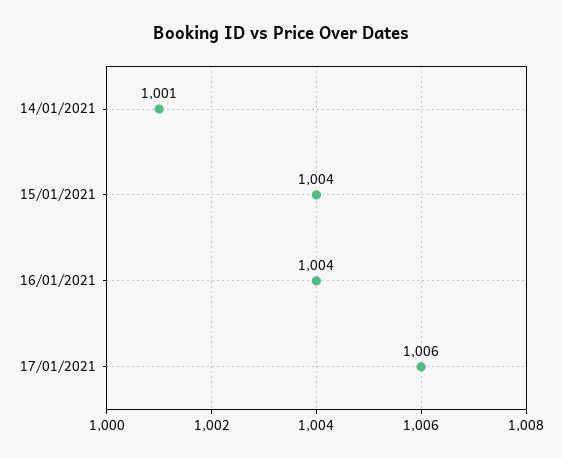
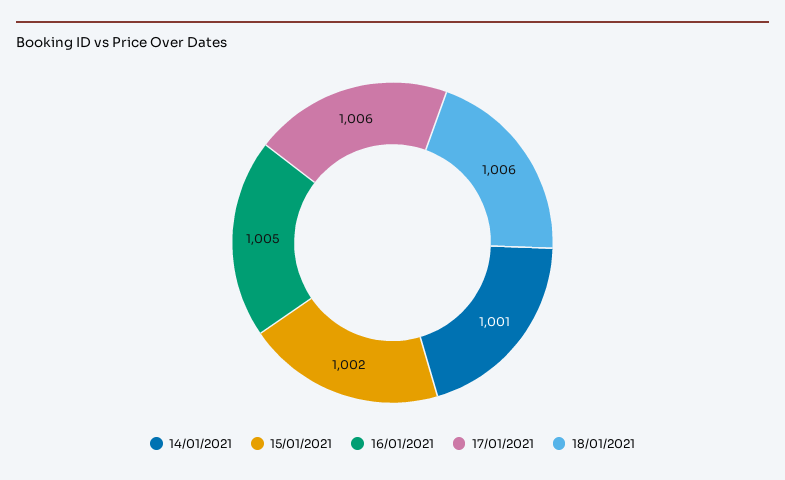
15/01/2021: 1004 -> 1002
16/01/2021: 1004 -> 1005
18/01/2021: none -> 1006

